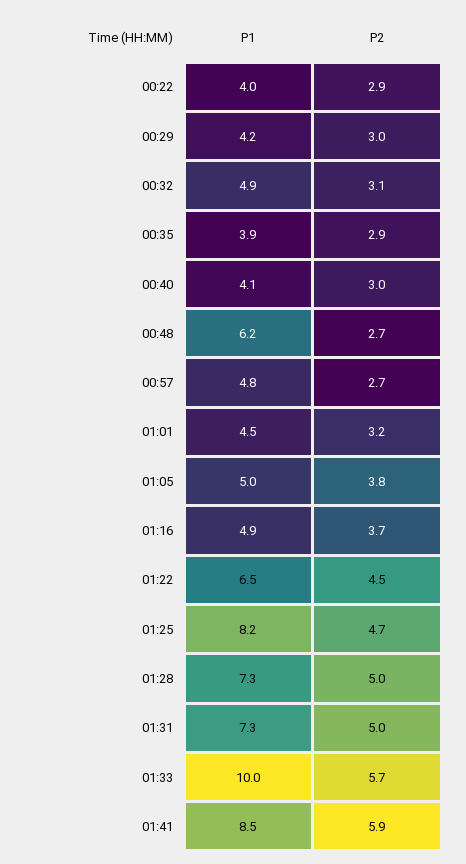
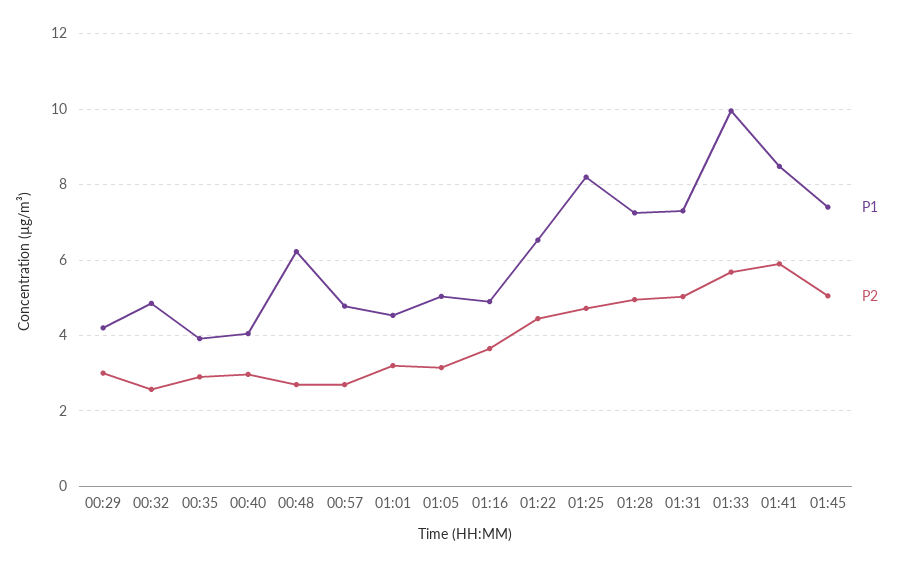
P1, 00:22: 4 -> none
P2, 00:22: 2.9 -> none
P2, 00:32: 3.1 -> 2.6
P2, 01:05: 3.8 -> 3.2
P1, 01:45: none -> 7.4
P2, 01:45: none -> 5

